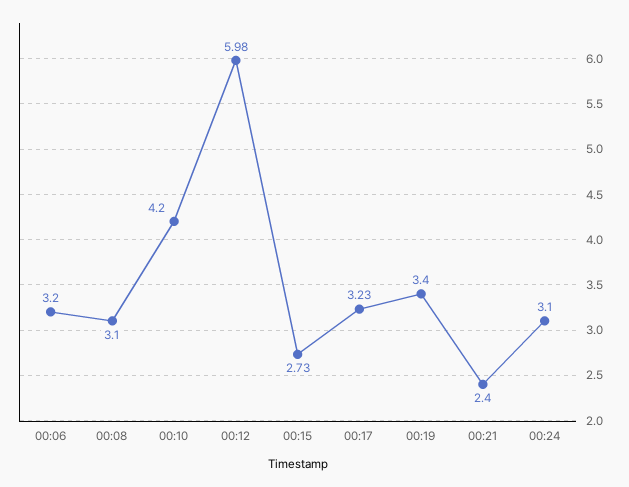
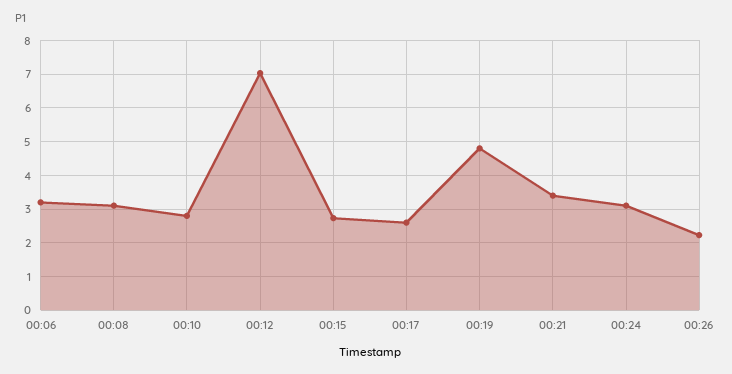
00:10: 4.2 -> 2.8
00:12: 5.98 -> 7
00:17: 3.23 -> 2.6
00:19: 3.4 -> 4.8
00:21: 2.4 -> 3.4
00:26: none -> 2.2

